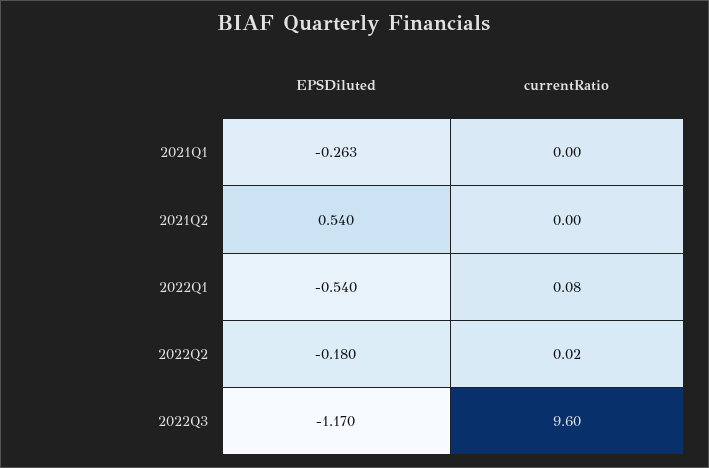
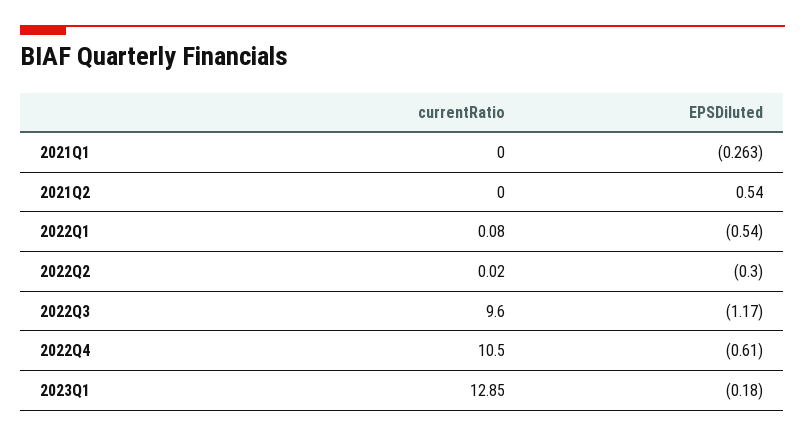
EPSDiluted, 2022Q2: -0.18 -> -0.3
currentRatio, 2022Q4: none -> 10.5
EPSDiluted, 2022Q4: none -> -0.61
currentRatio, 2023Q1: none -> 12.85
EPSDiluted, 2023Q1: none -> -0.18

